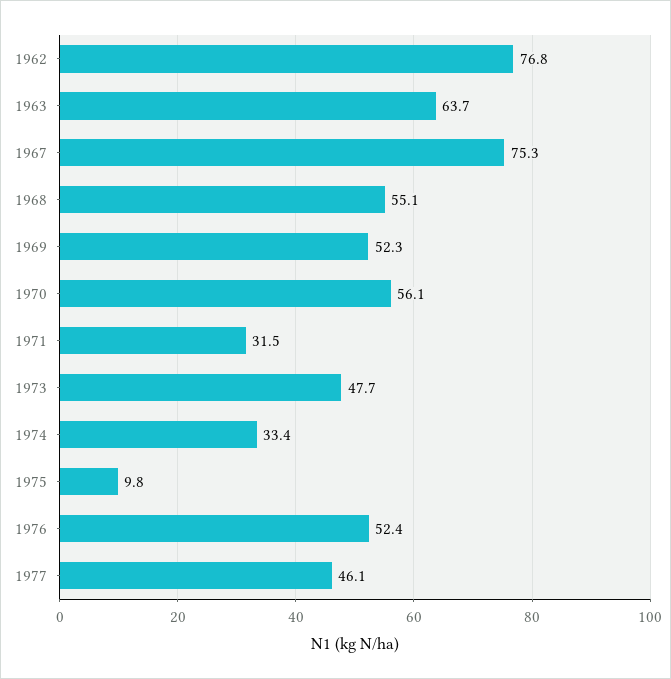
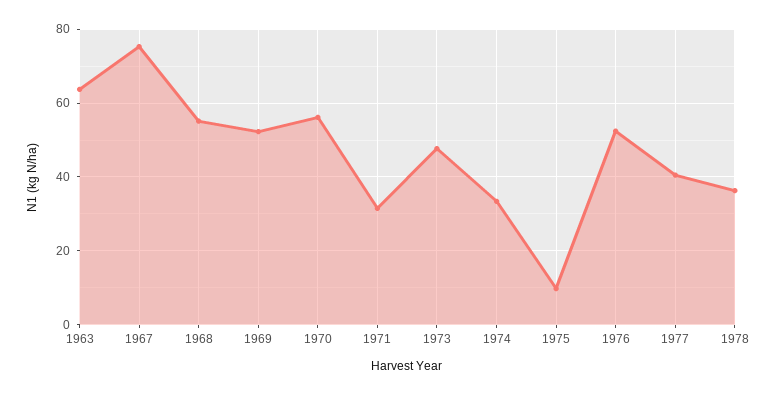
1962: 76.8 -> none
1977: 46.1 -> 40
1978: none -> 36

